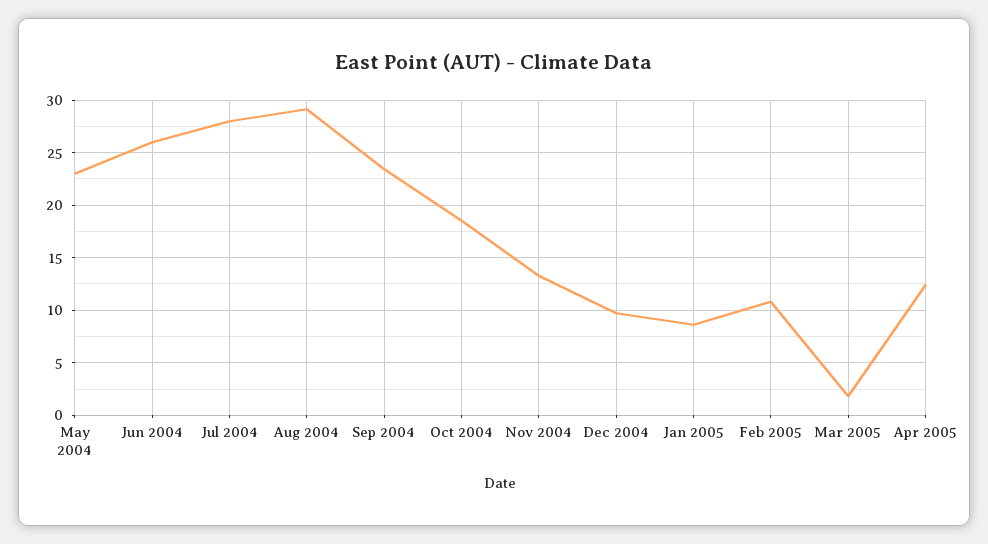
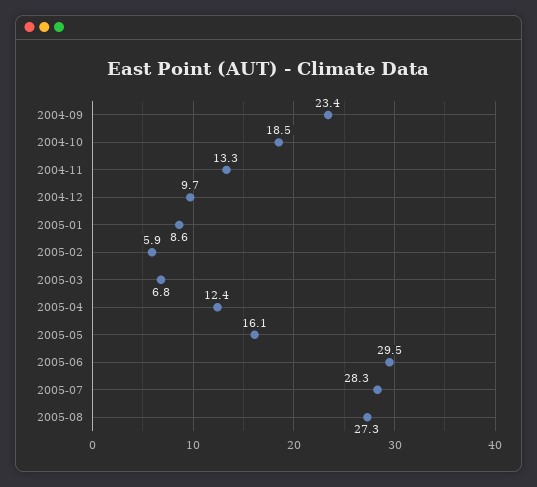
May 2004: 23 -> none
Jun 2004: 26 -> none
Jul 2004: 28 -> none
Aug 2004: 29 -> none
Feb 2005: 11 -> 5.9
Mar 2005: 2 -> 6.8
2005-05: none -> 16.1
2005-06: none -> 29.5
2005-07: none -> 28.3
2005-08: none -> 27.3

